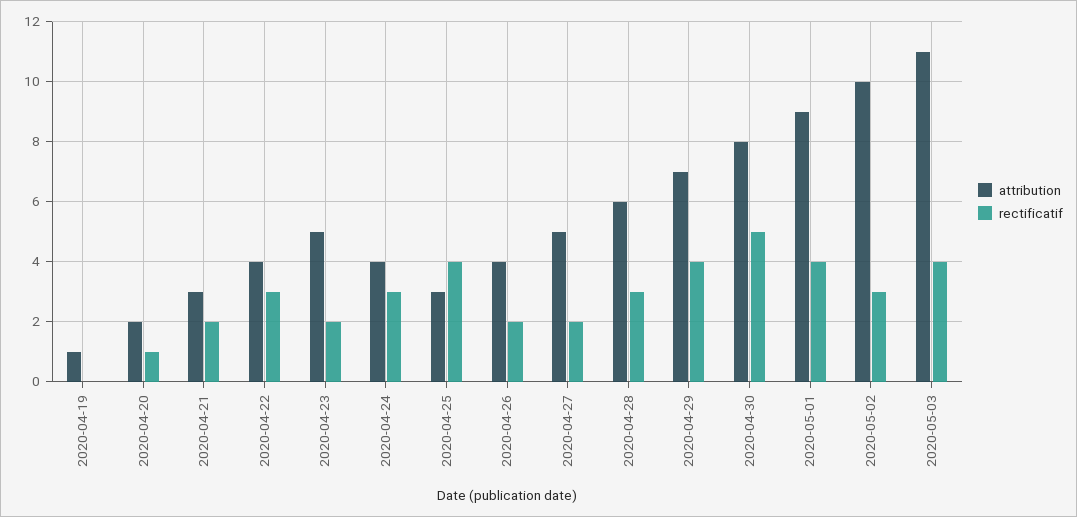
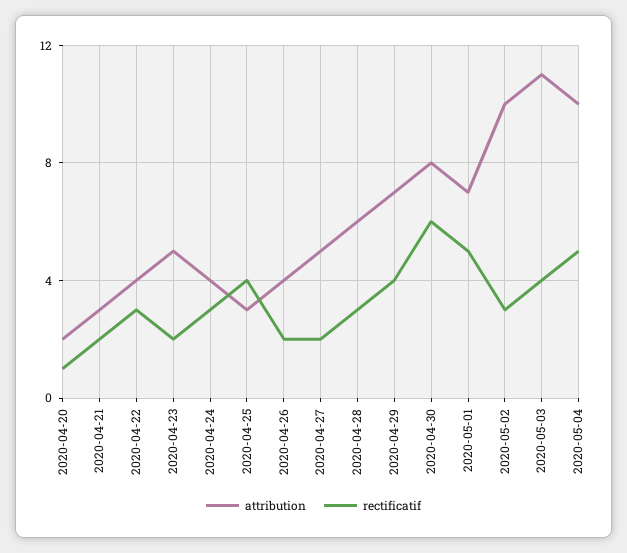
attribution, 2020-04-19: 1 -> none
rectificatif, 2020-04-19: 0 -> none
rectificatif, 2020-04-30: 5 -> 6
attribution, 2020-05-01: 9 -> 7
rectificatif, 2020-05-01: 4 -> 5
attribution, 2020-05-04: none -> 10
rectificatif, 2020-05-04: none -> 5

